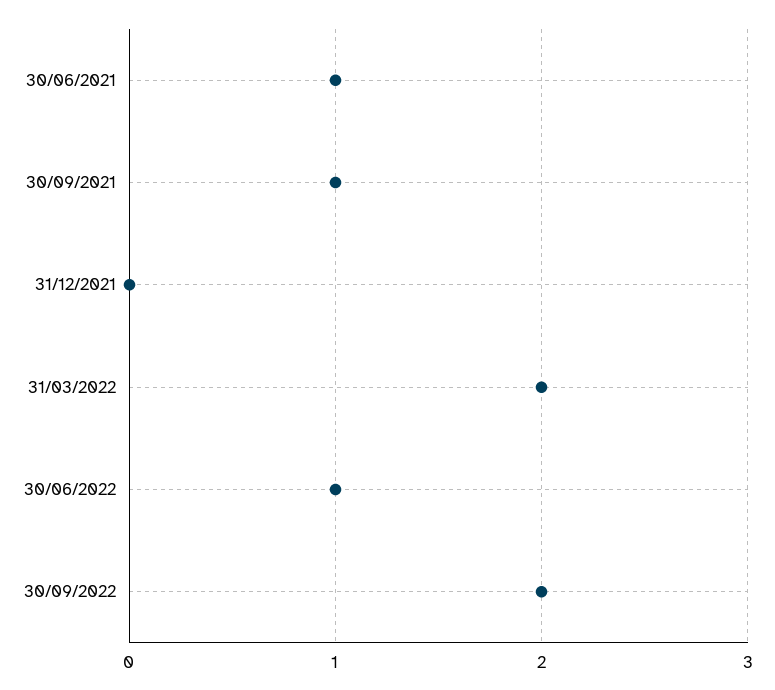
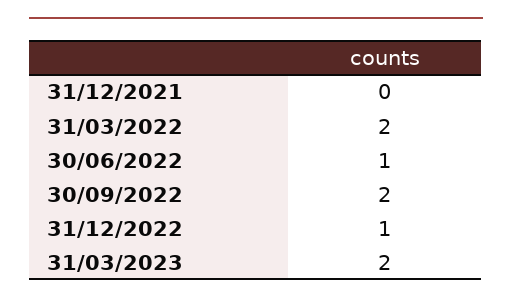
30/06/2021: 1 -> none
30/09/2021: 1 -> none
31/12/2022: none -> 1
31/03/2023: none -> 2

